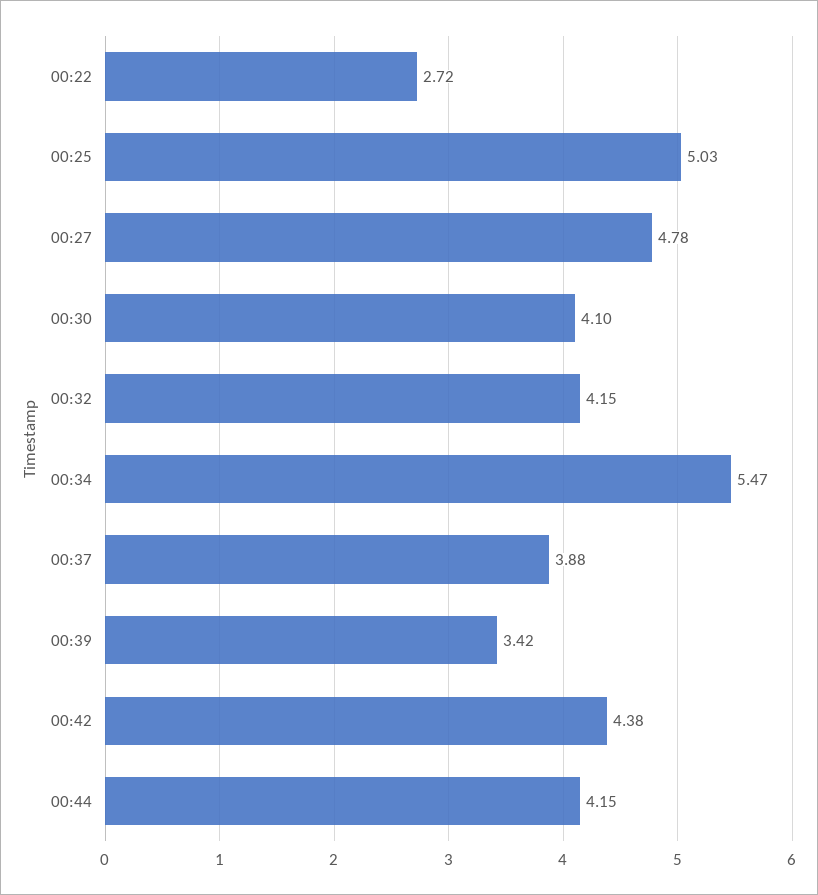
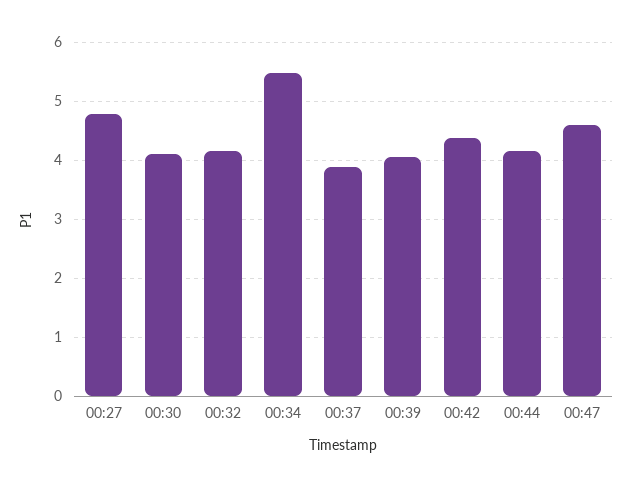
00:22: 2.72 -> none
00:25: 5.03 -> none
00:39: 3.42 -> 4
00:47: none -> 4.6

